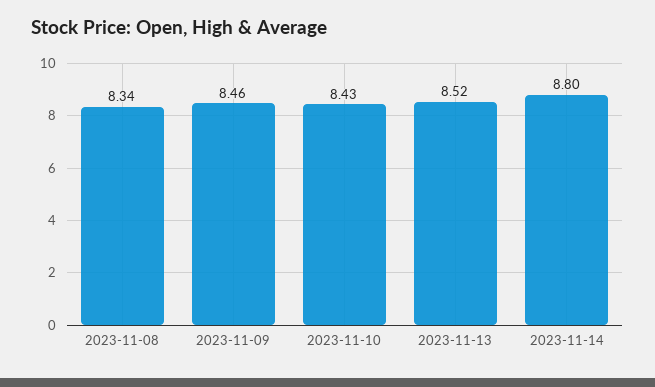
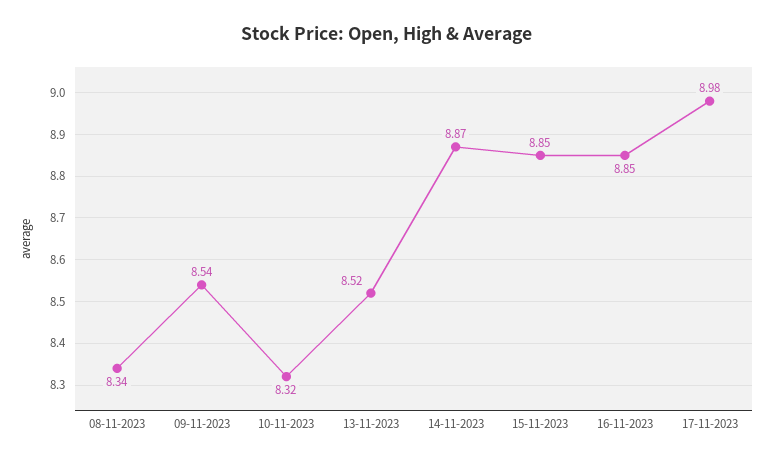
2023-11-09: 8.46 -> 8.54
2023-11-10: 8.43 -> 8.32
2023-11-14: 8.8 -> 8.87
15-11-2023: none -> 8.85
16-11-2023: none -> 8.85
17-11-2023: none -> 8.98

